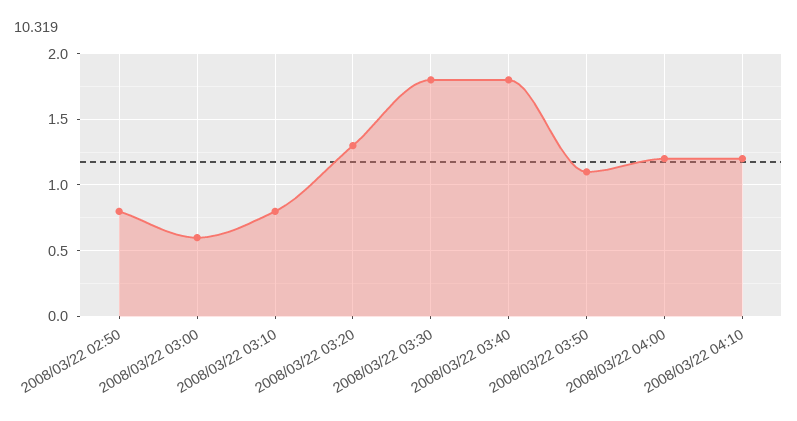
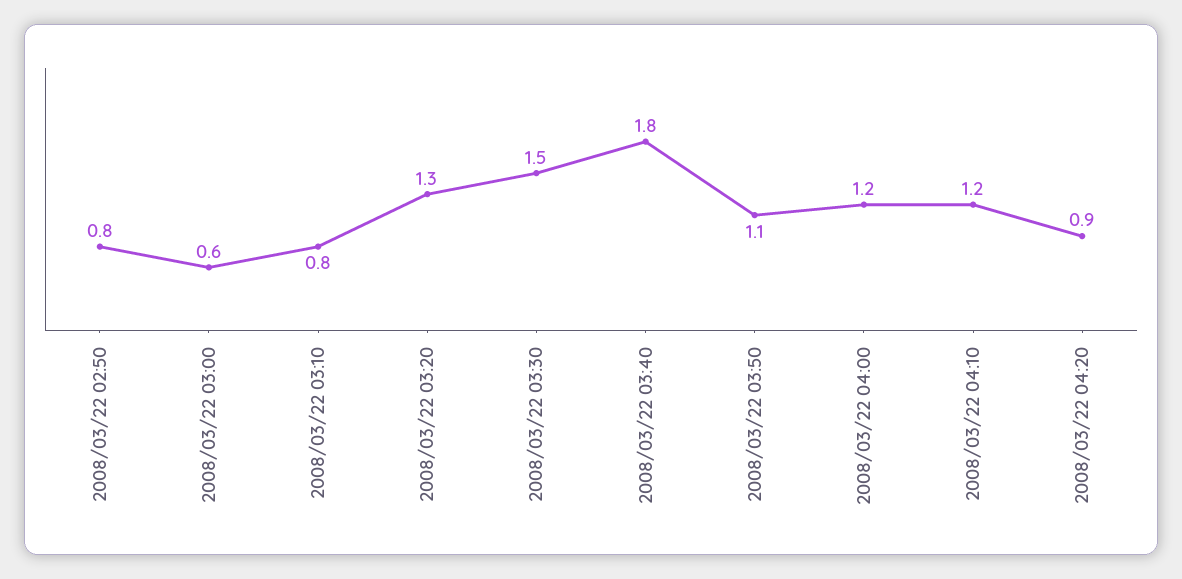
2008/03/22 03:30: 1.8 -> 1.5
2008/03/22 04:20: none -> 0.9

